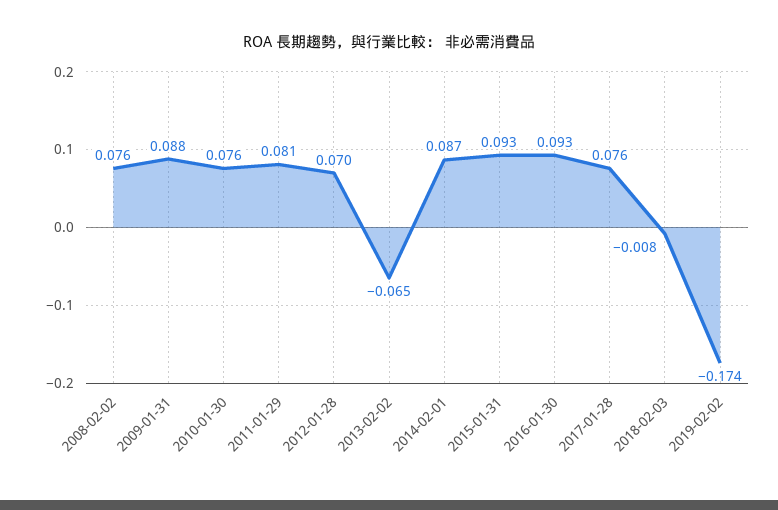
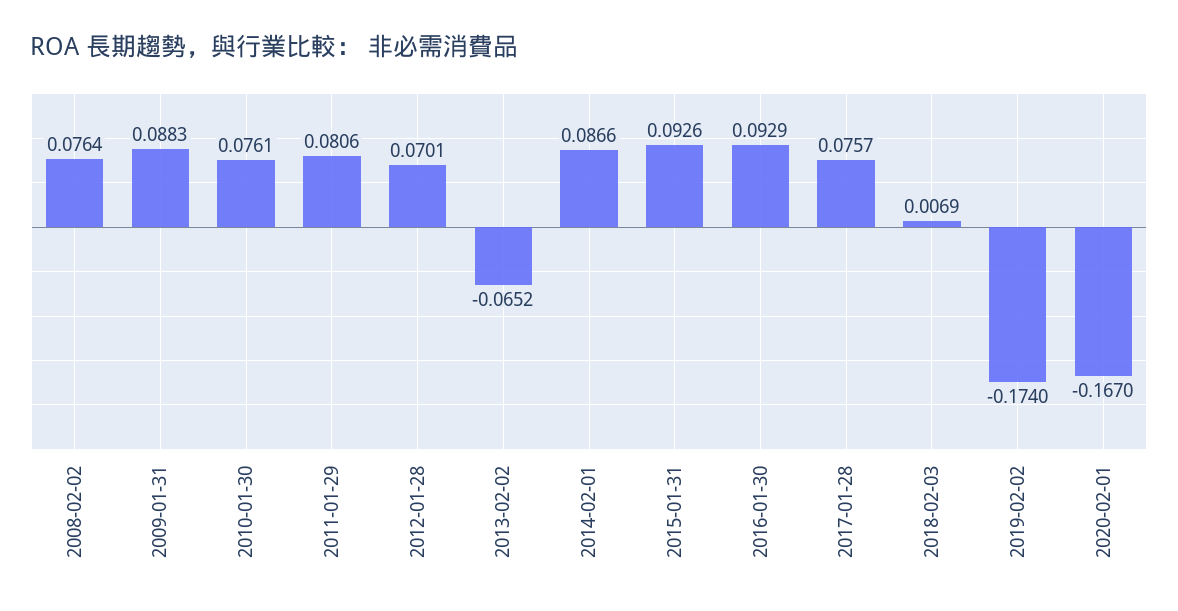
2018-02-03: -0.008 -> 0.0069
2020-02-01: none -> -0.167

